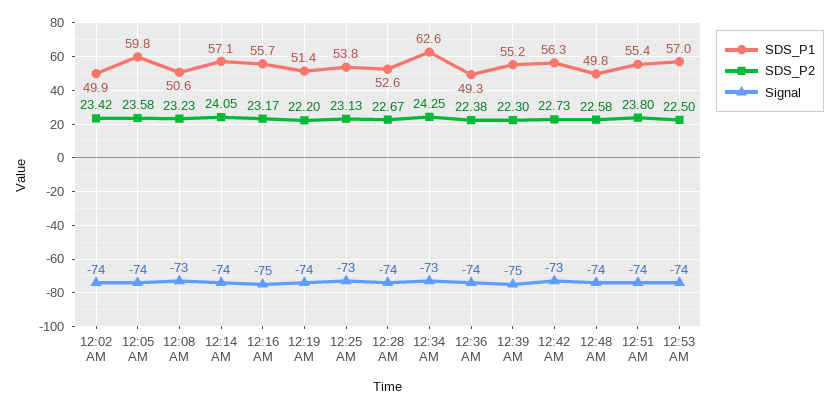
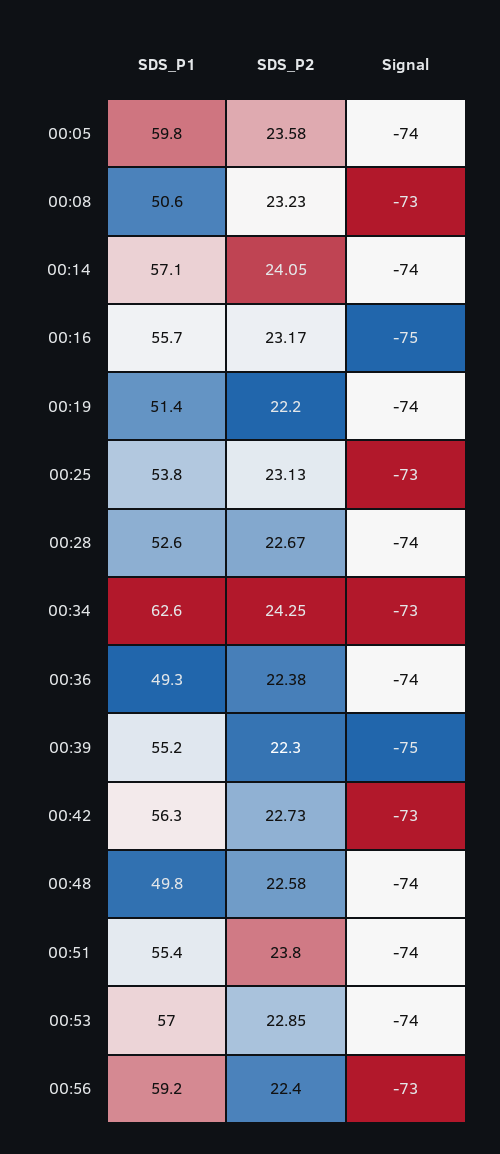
SDS_P1, 12:02 AM: 49.9 -> none
SDS_P2, 12:02 AM: 23.42 -> none
Signal, 12:02 AM: -74 -> none
SDS_P2, 12:53 AM: 22.5 -> 22.85
SDS_P1, 00:56: none -> 59.2
SDS_P2, 00:56: none -> 22.4
Signal, 00:56: none -> -73

